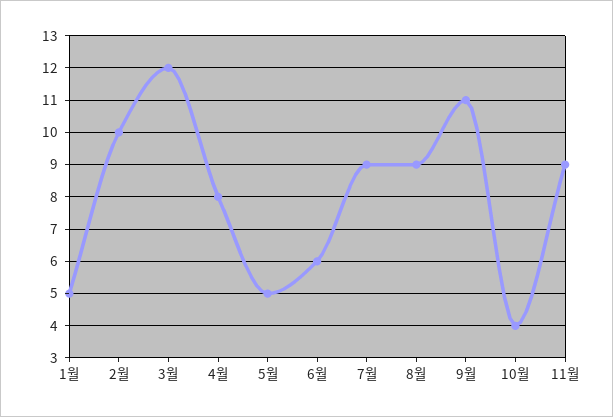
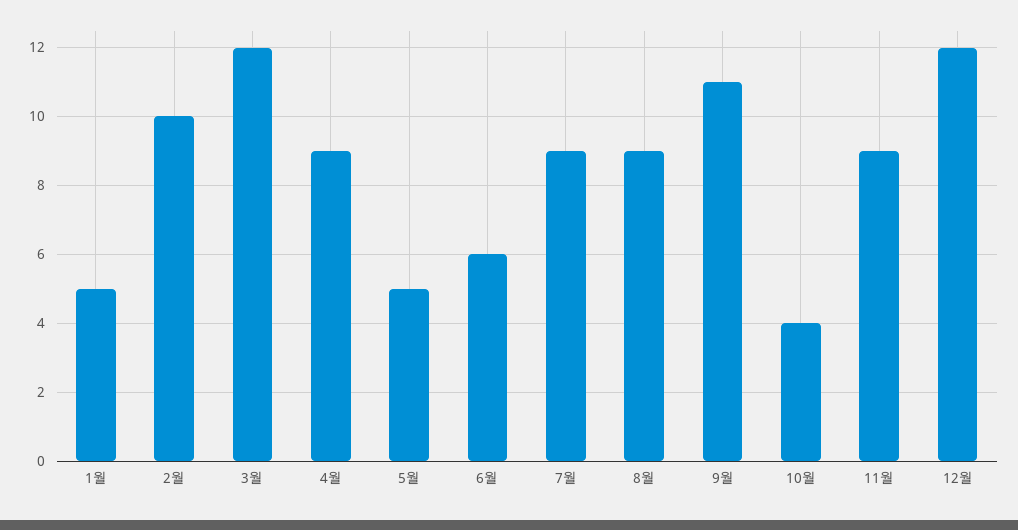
4월: 8 -> 9
12월: none -> 12

